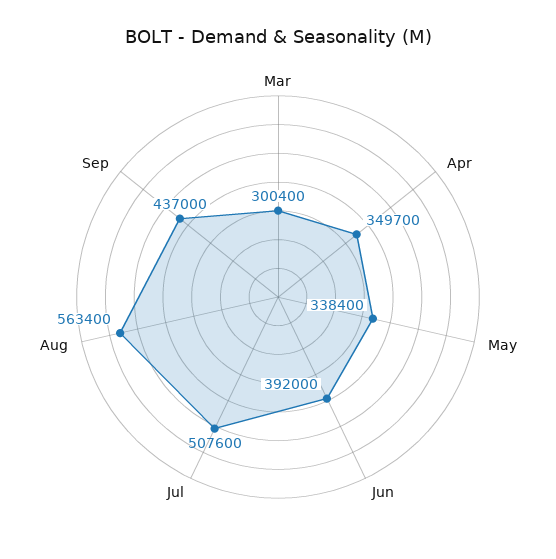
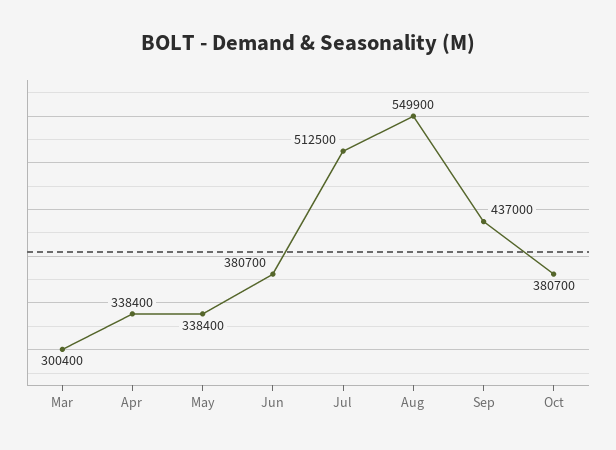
Apr: 349700 -> 338400
Jun: 392000 -> 380700
Jul: 507600 -> 512500
Aug: 563400 -> 549900
Oct: none -> 380700

